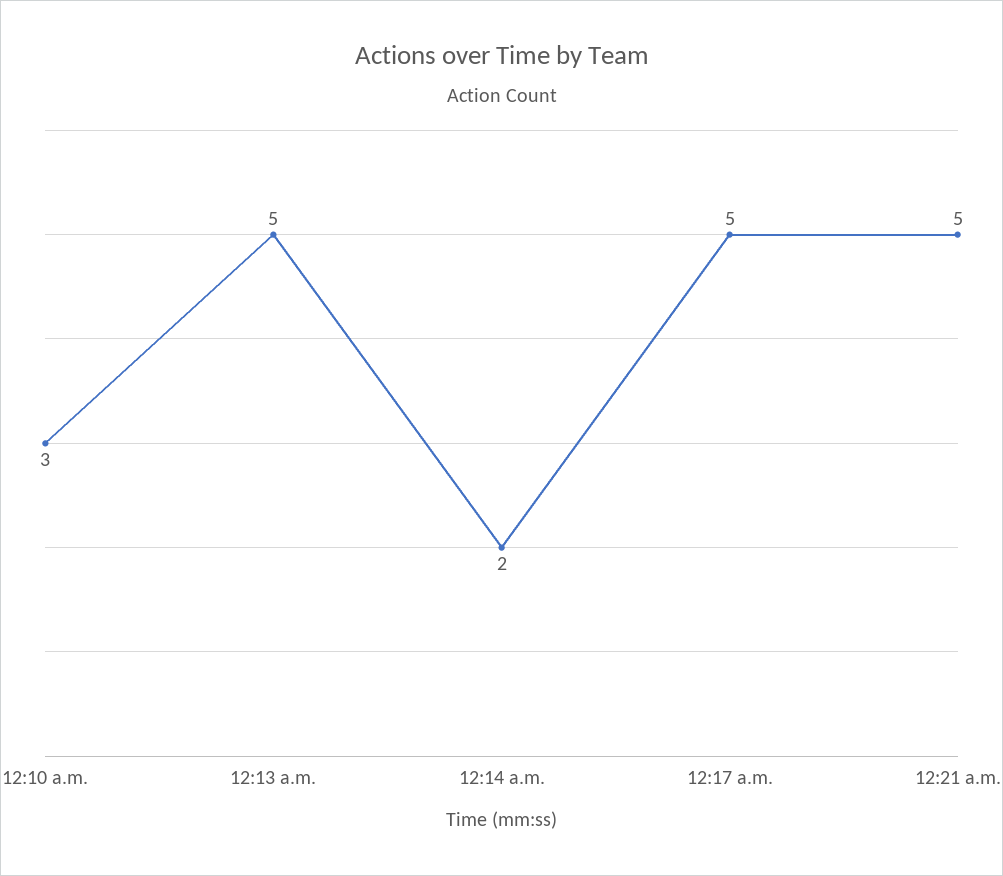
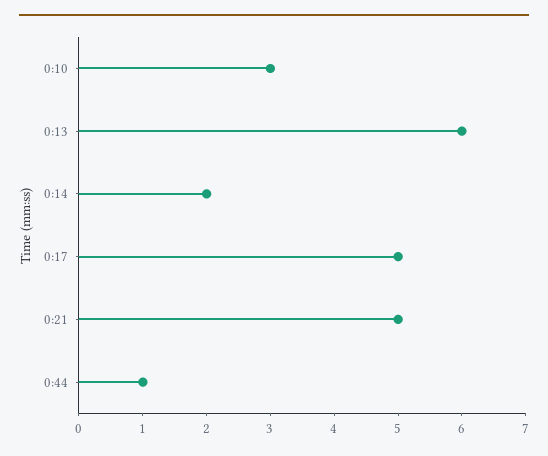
12:13 a.m.: 5 -> 6
0:44: none -> 1

